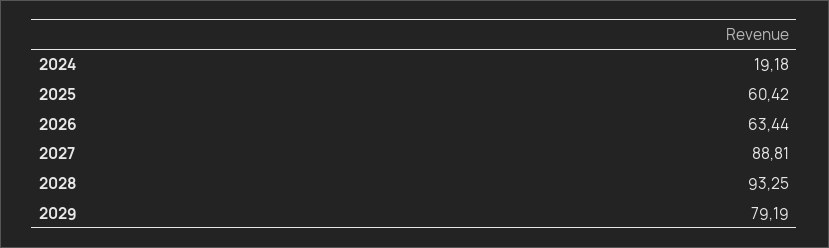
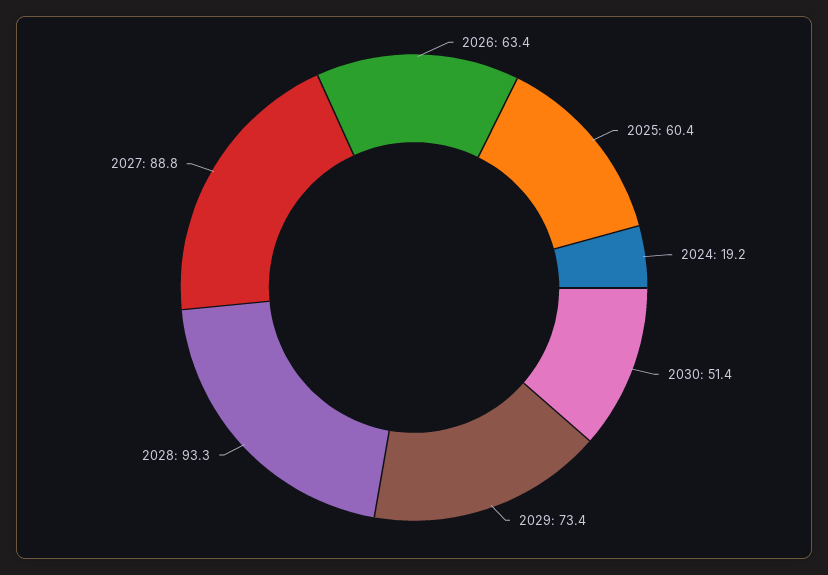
2029: 79.19 -> 73.4
2030: none -> 51.4

